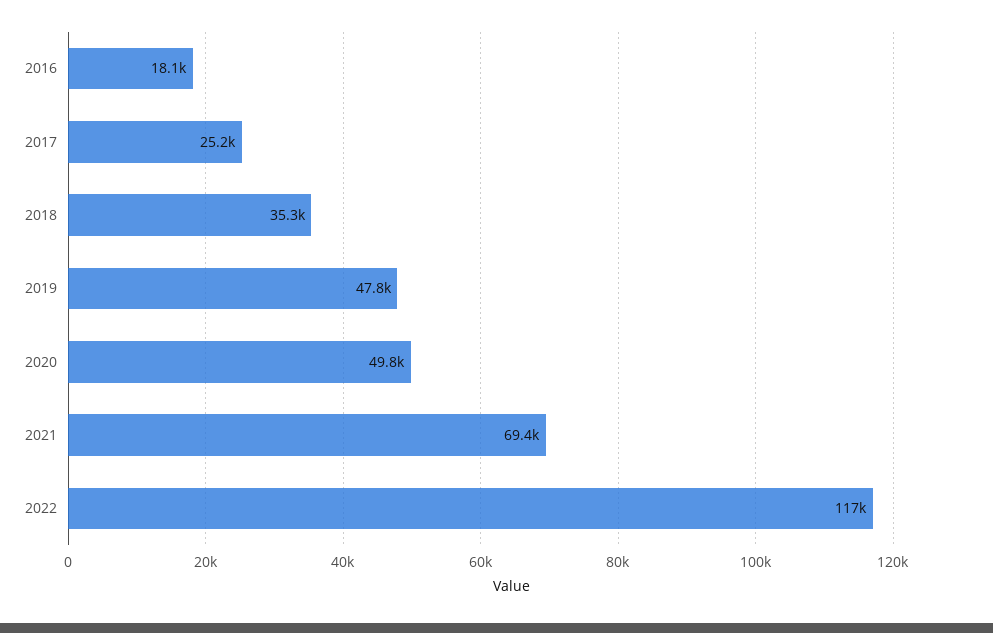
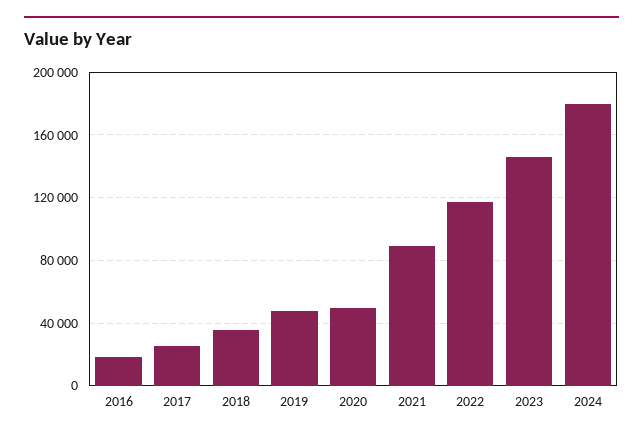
2021: 69400 -> 90000
2023: none -> 145000
2024: none -> 180000

